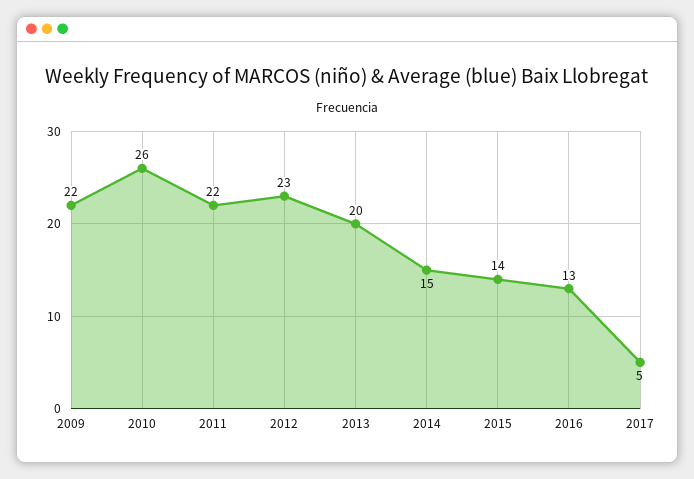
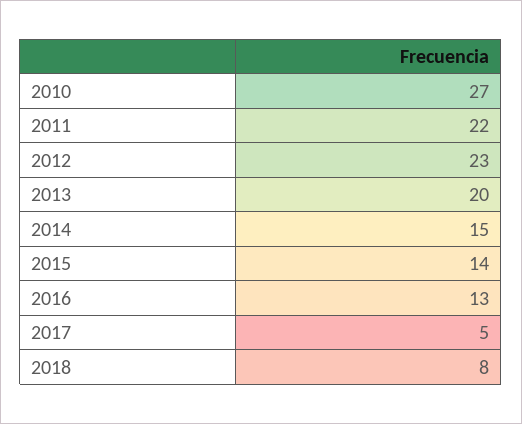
2009: 22 -> none
2010: 26 -> 27
2018: none -> 8

